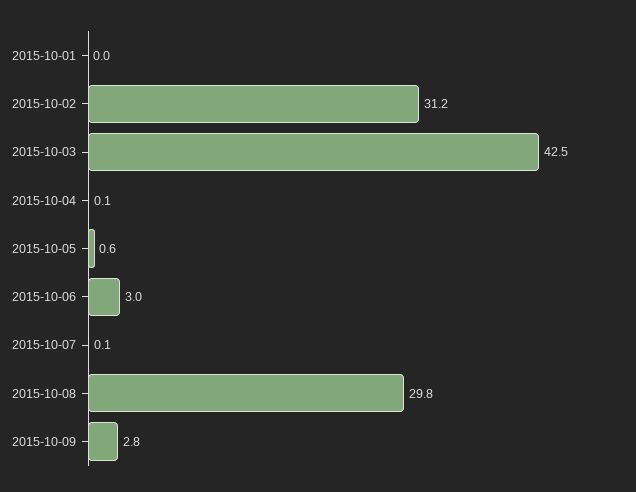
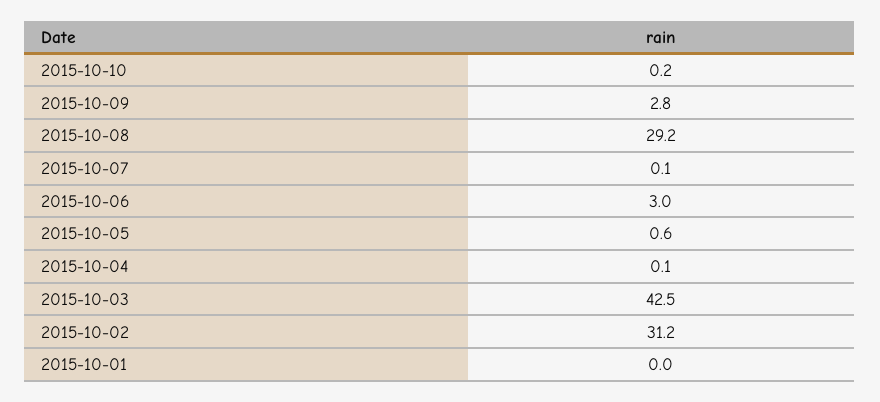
2015-10-08: 29.8 -> 29.2
2015-10-10: none -> 0.2

